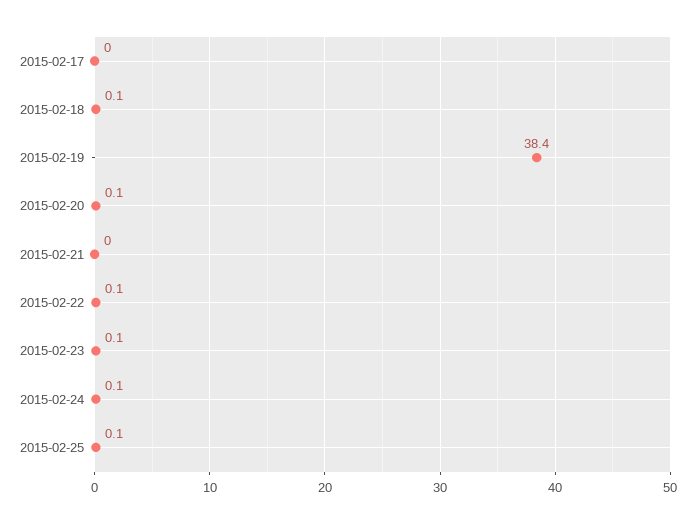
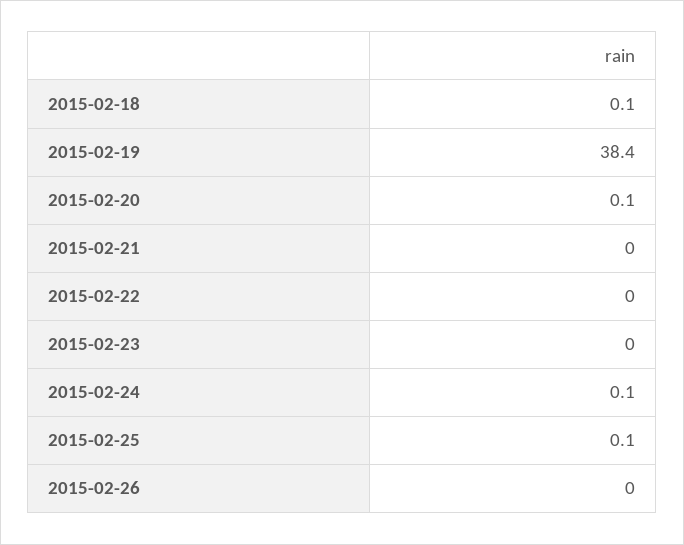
2015-02-17: 0 -> none
2015-02-22: 0.1 -> 0
2015-02-23: 0.1 -> 0
2015-02-26: none -> 0

